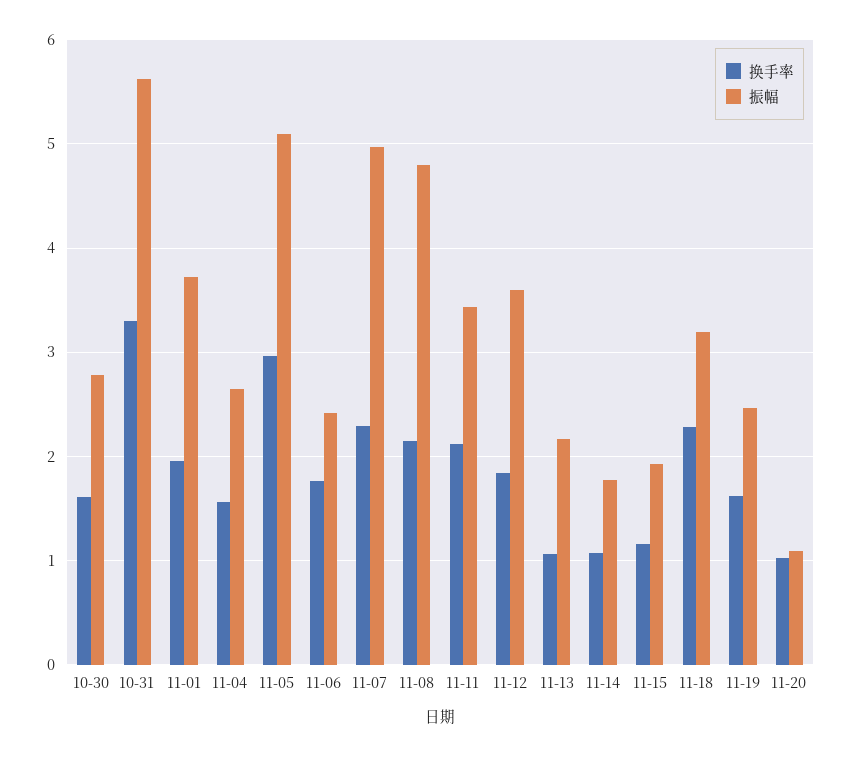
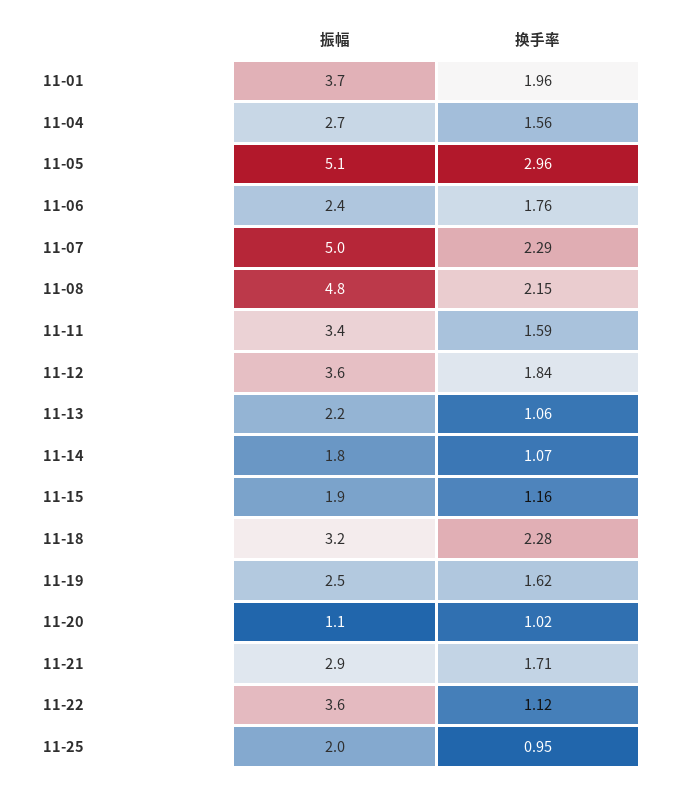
换手率, 10-30: 1.6 -> none
振幅, 10-30: 2.8 -> none
换手率, 10-31: 3.3 -> none
振幅, 10-31: 5.6 -> none
换手率, 11-11: 2.1 -> 1.59
振幅, 11-21: none -> 2.9
换手率, 11-21: none -> 1.71
振幅, 11-22: none -> 3.6
换手率, 11-22: none -> 1.12
振幅, 11-25: none -> 2
换手率, 11-25: none -> 0.95

